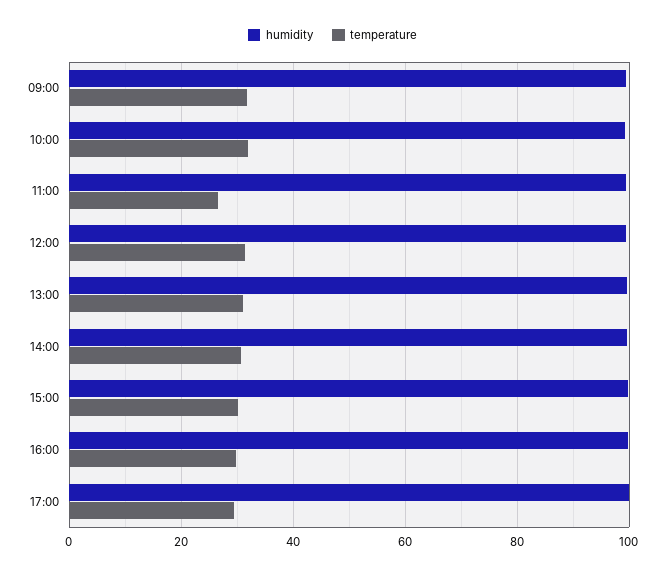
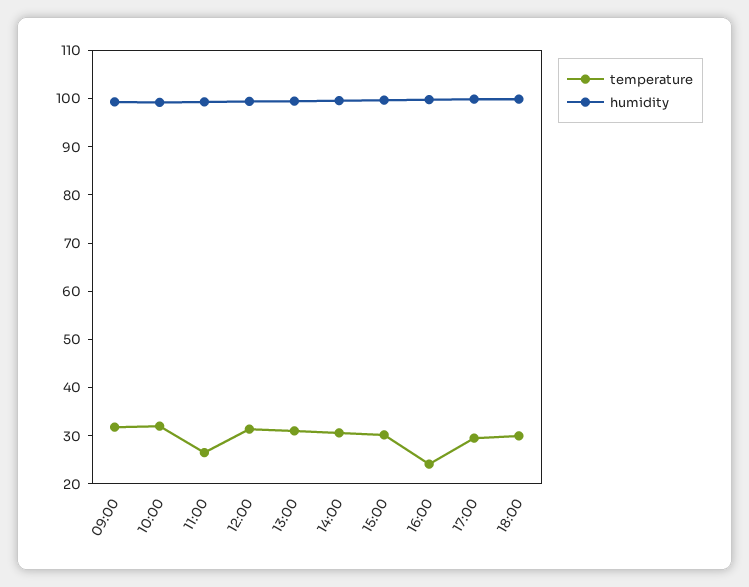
temperature, 16:00: 30 -> 24
temperature, 18:00: none -> 30
humidity, 18:00: none -> 100

